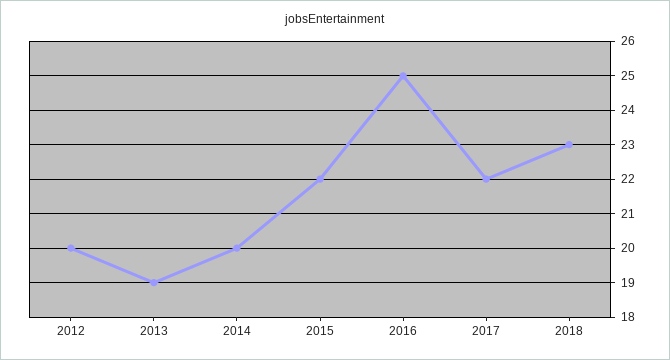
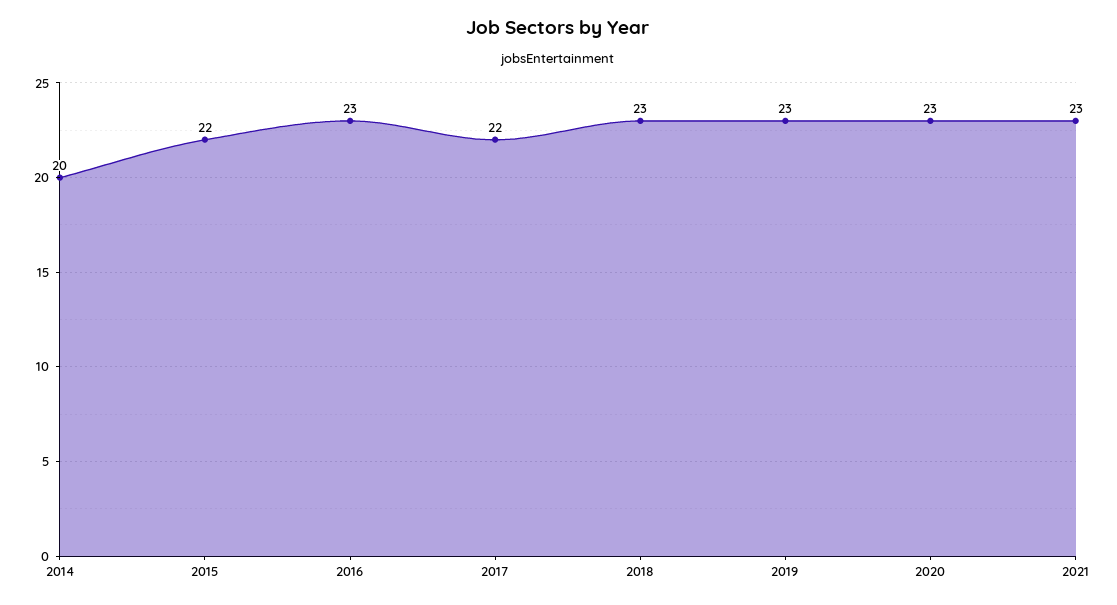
2012: 20 -> none
2013: 19 -> none
2016: 25 -> 23
2019: none -> 23
2020: none -> 23
2021: none -> 23

